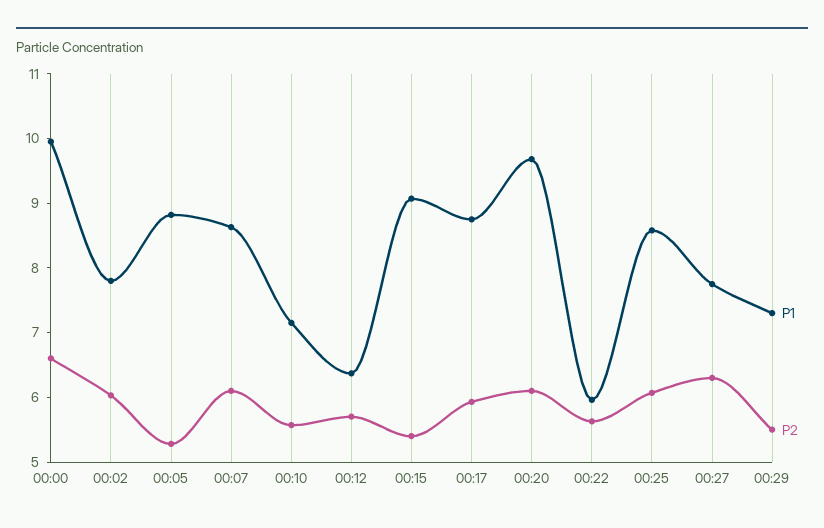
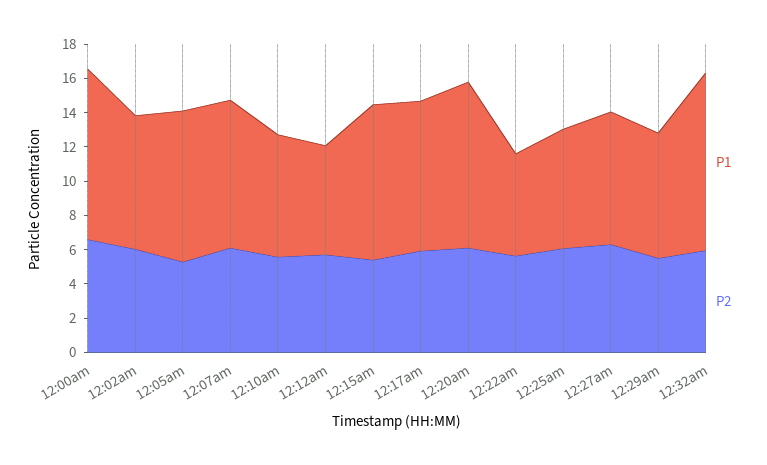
P1, 00:25: 8.6 -> 7
P1, 12:32am: none -> 10.5
P2, 12:32am: none -> 6

